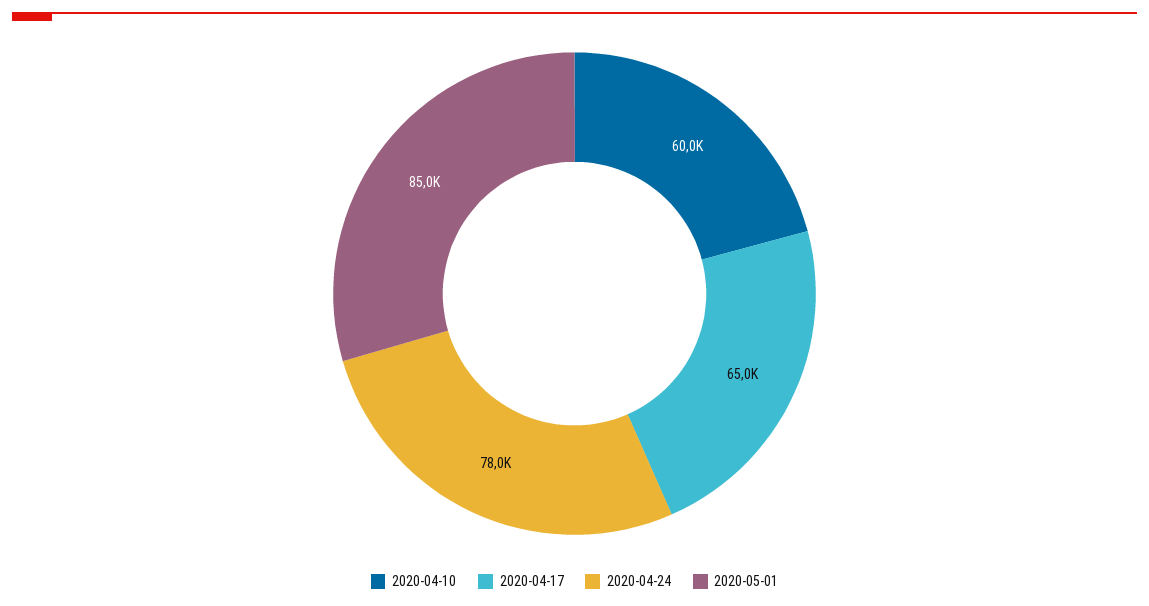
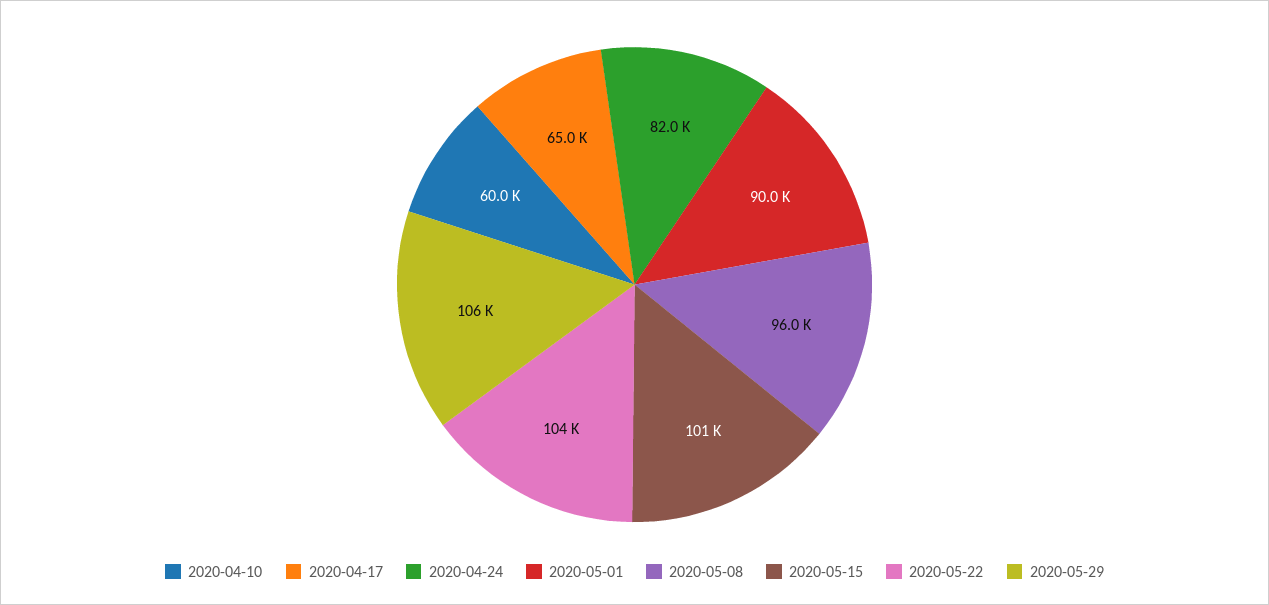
2020-04-24: 78000 -> 82000
2020-05-01: 85000 -> 90000
2020-05-08: none -> 96000
2020-05-15: none -> 101000
2020-05-22: none -> 104000
2020-05-29: none -> 106000

